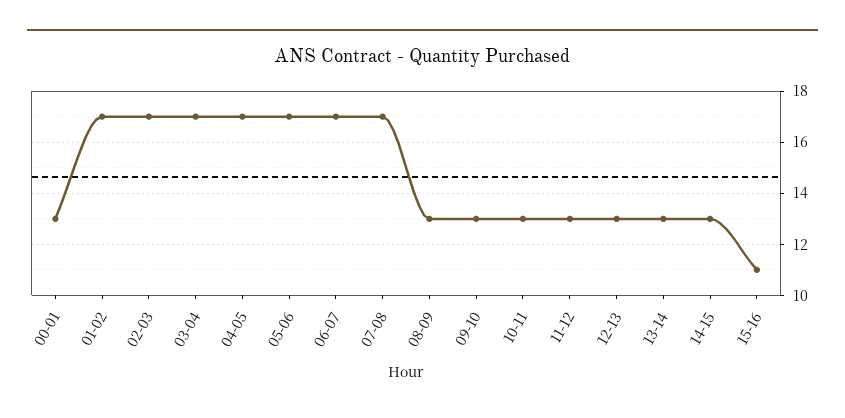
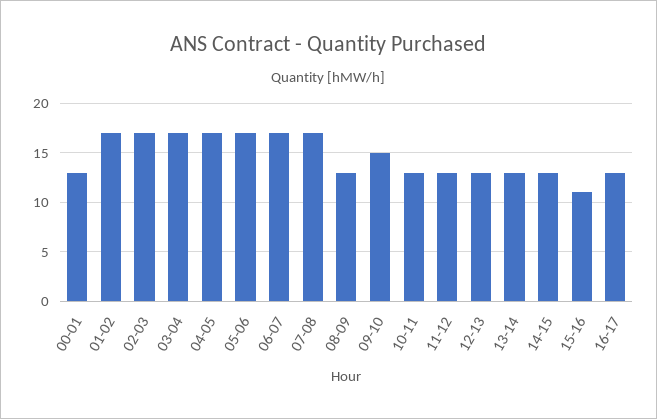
09-10: 13 -> 15
16-17: none -> 13

